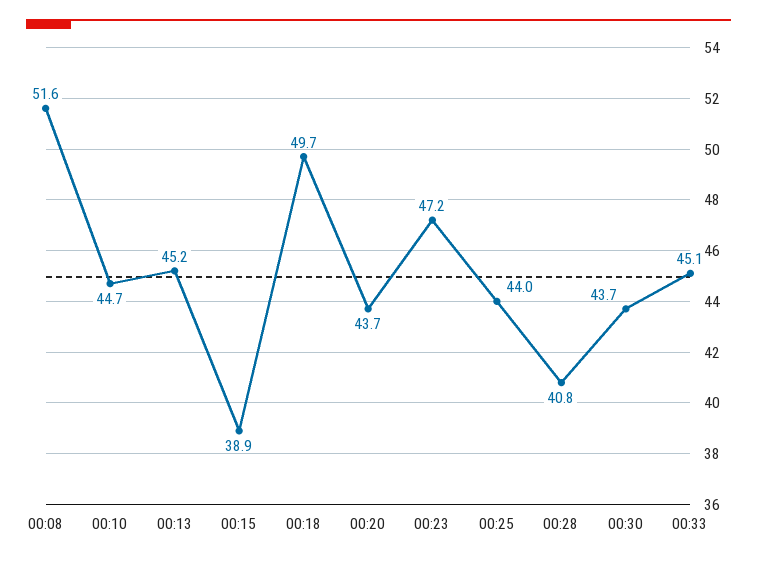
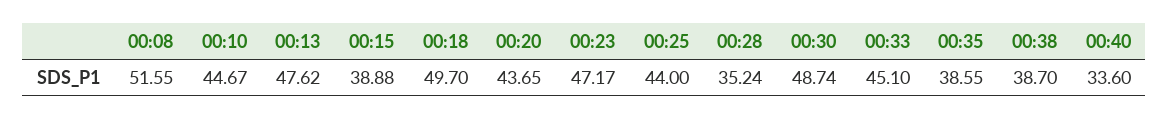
00:13: 45.2 -> 47.62
00:28: 40.8 -> 35.24
00:30: 43.7 -> 48.74
00:35: none -> 38.55
00:38: none -> 38.7
00:40: none -> 33.6

